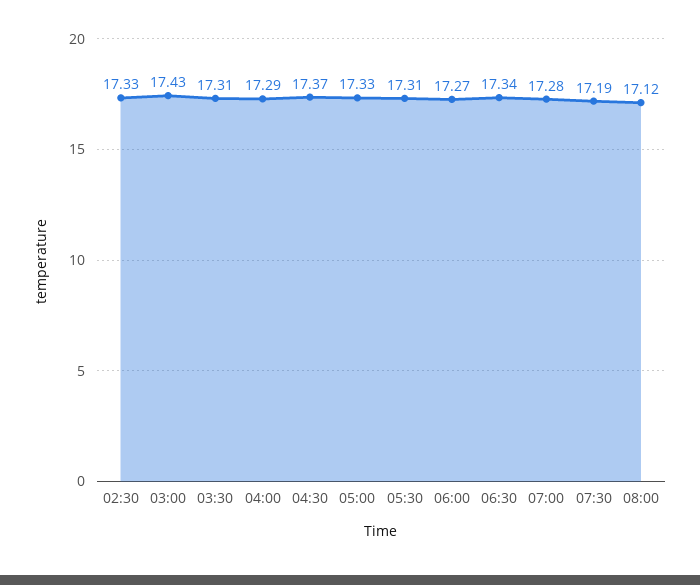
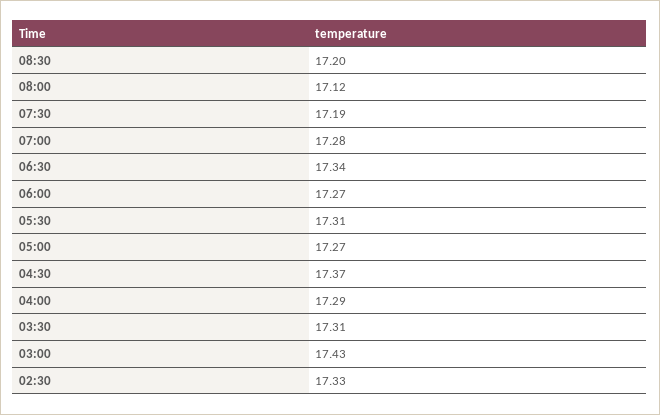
05:00: 17.33 -> 17.27
08:30: none -> 17.2

